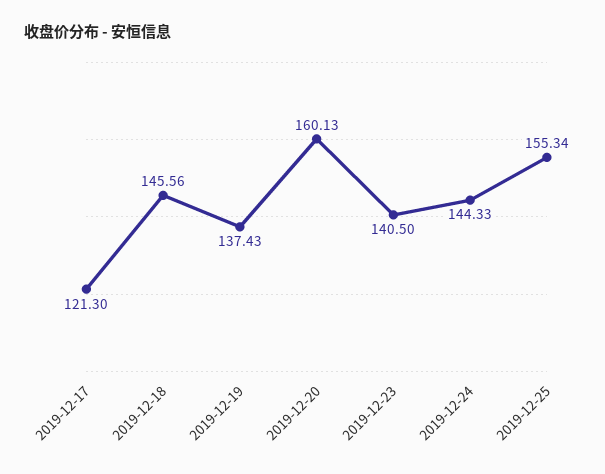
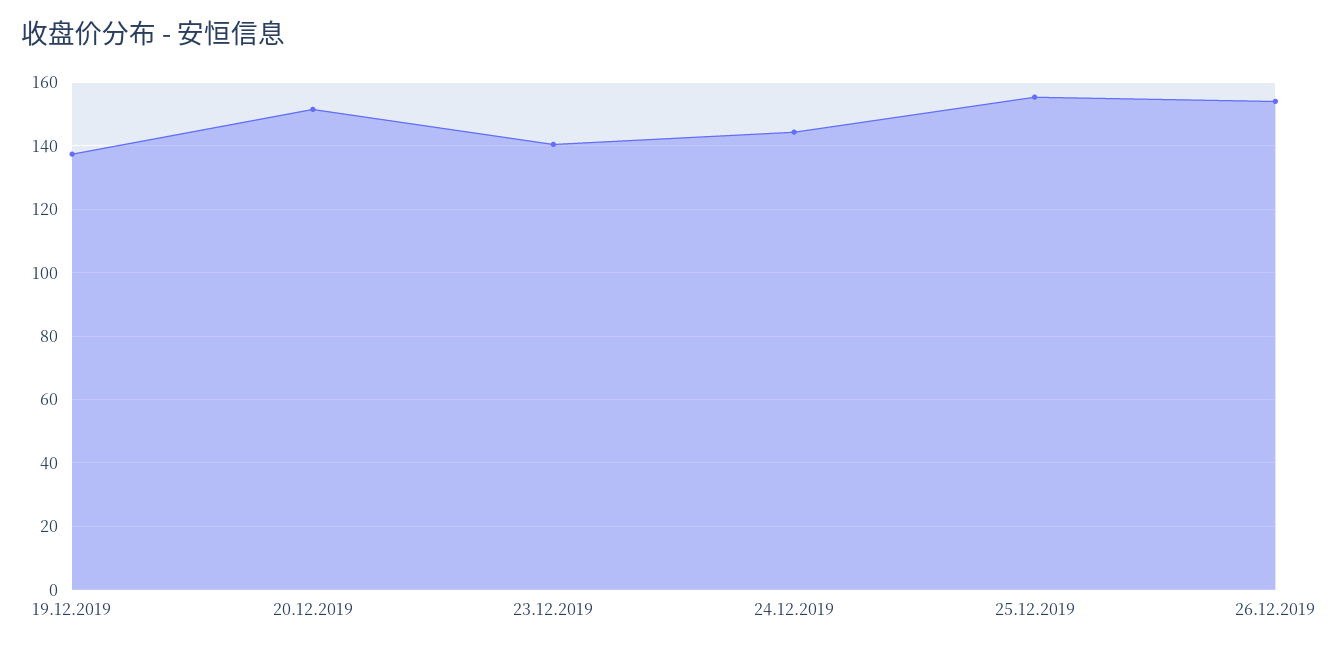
2019-12-17: 121.3 -> none
2019-12-18: 145.56 -> none
2019-12-20: 160.13 -> 152
26.12.2019: none -> 154

